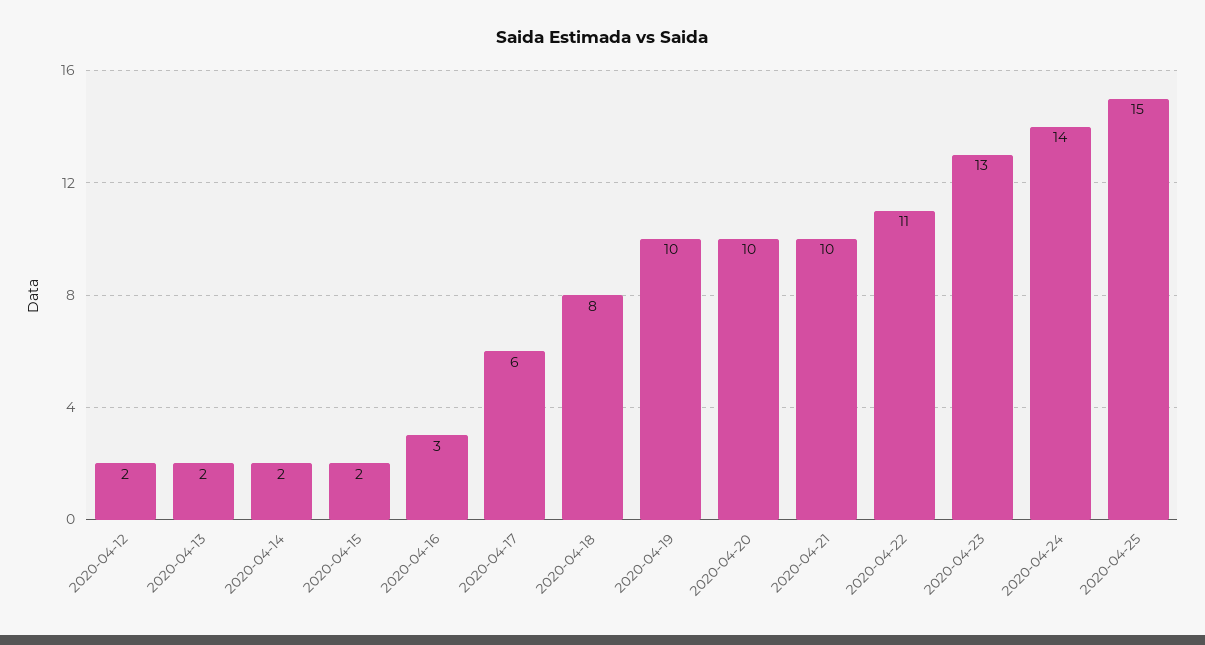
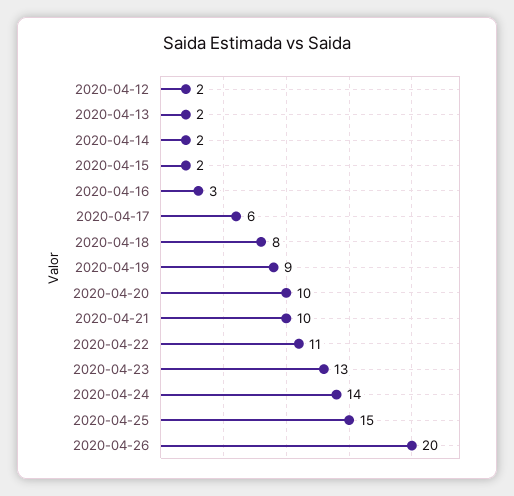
2020-04-19: 10 -> 9
2020-04-26: none -> 20

